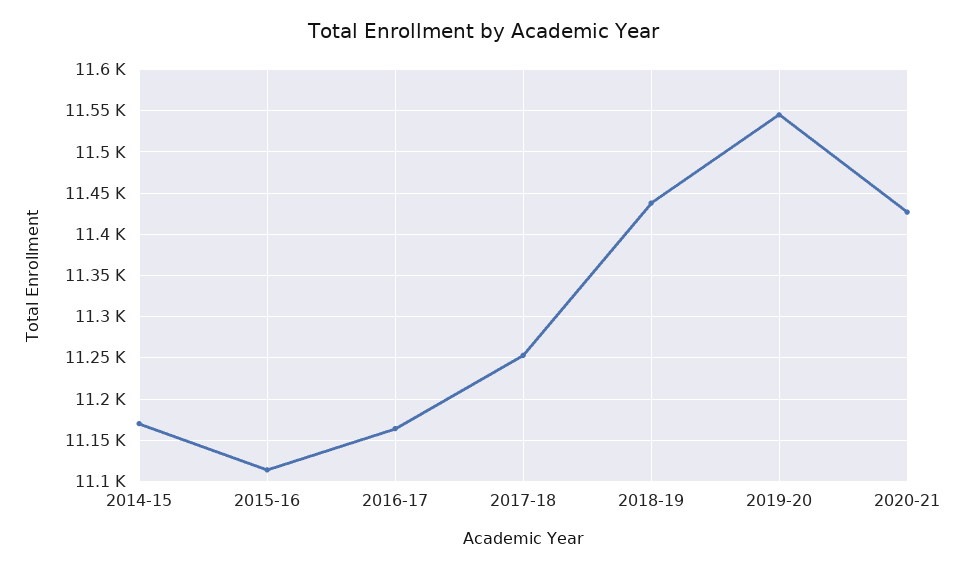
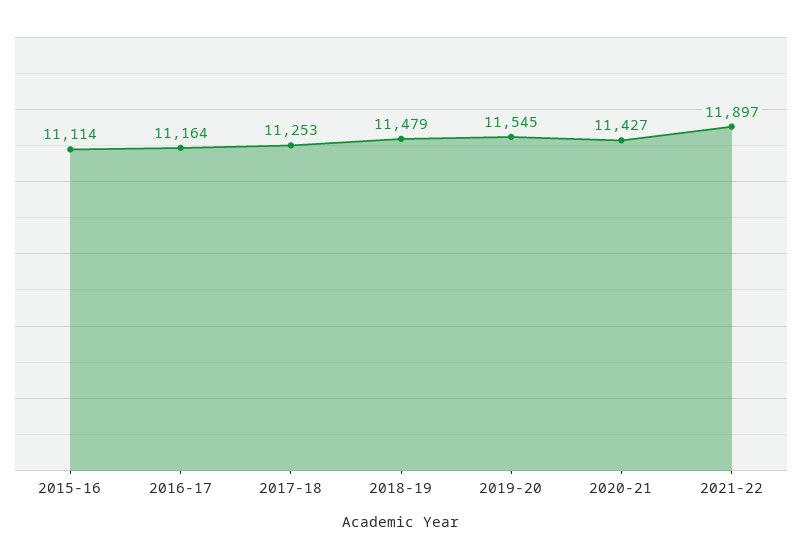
2014-15: 11170 -> none
2018-19: 11440 -> 11479
2021-22: none -> 11897

